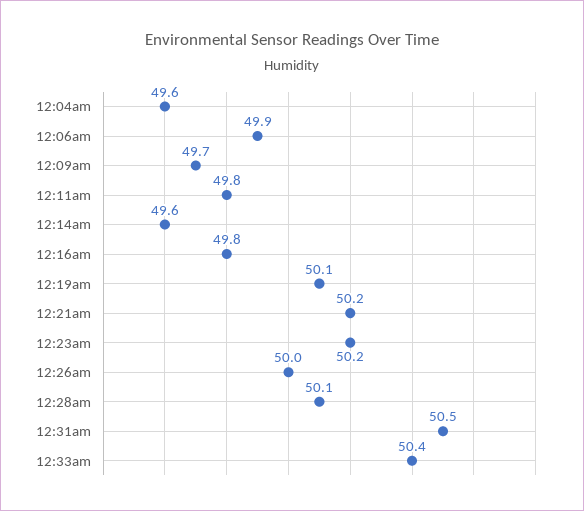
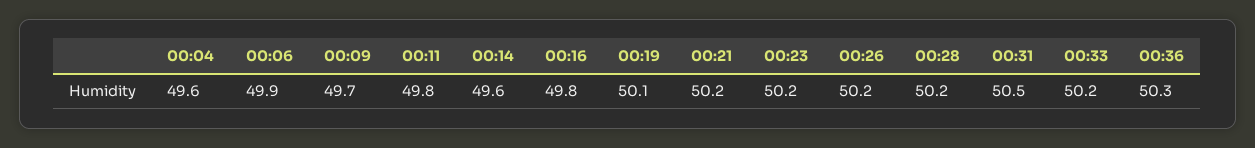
12:26am: 50 -> 50.2
12:28am: 50.1 -> 50.2
12:33am: 50.4 -> 50.2
00:36: none -> 50.3

